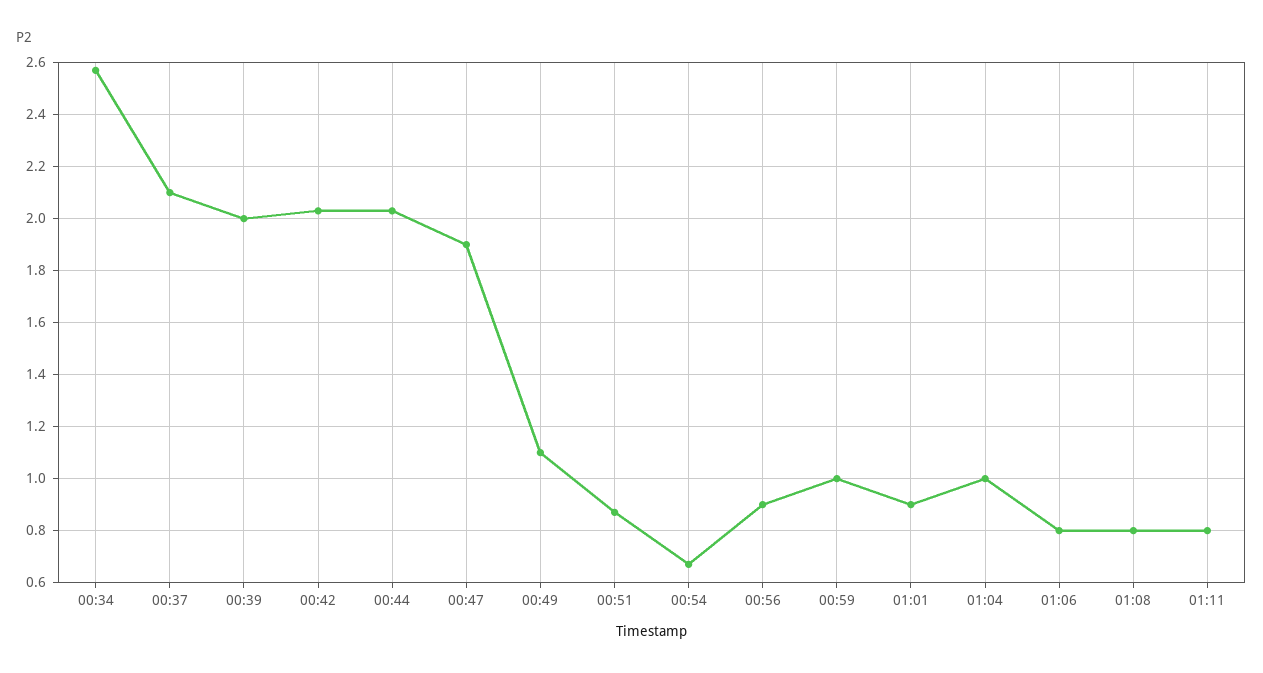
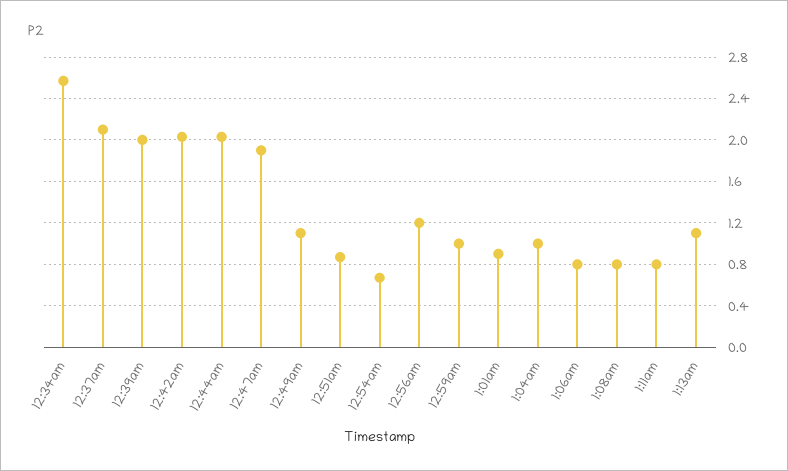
00:56: 0.9 -> 1.2
1:13am: none -> 1.1

